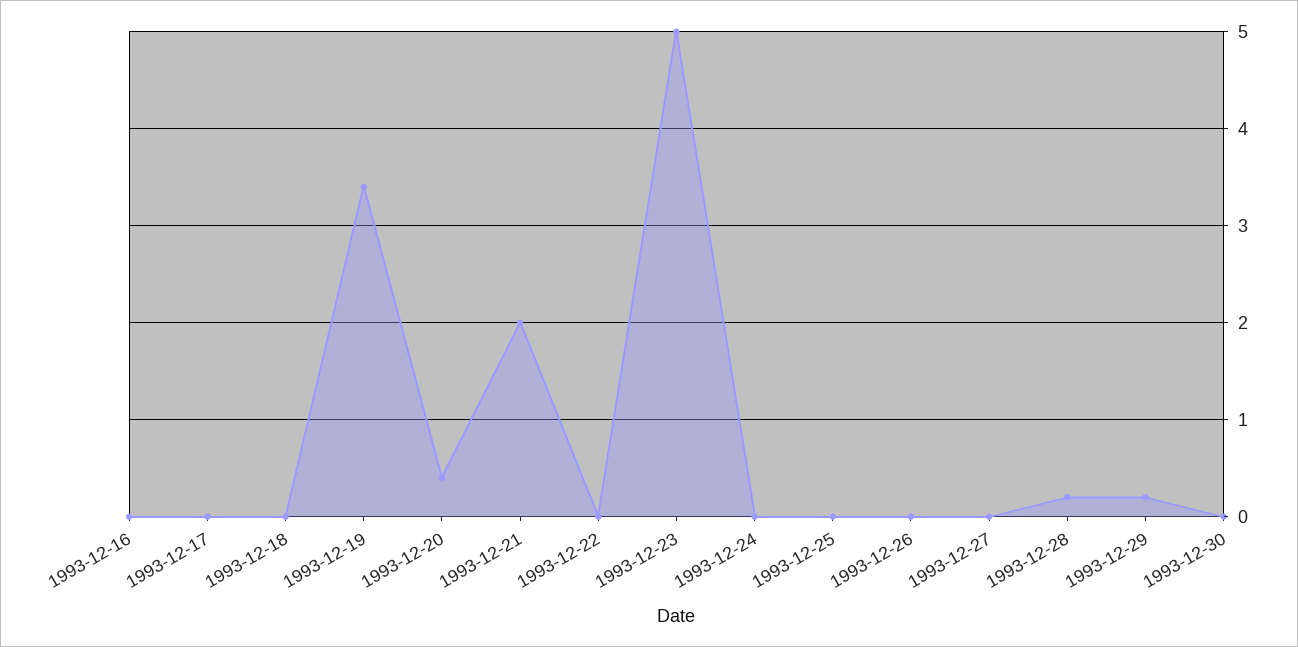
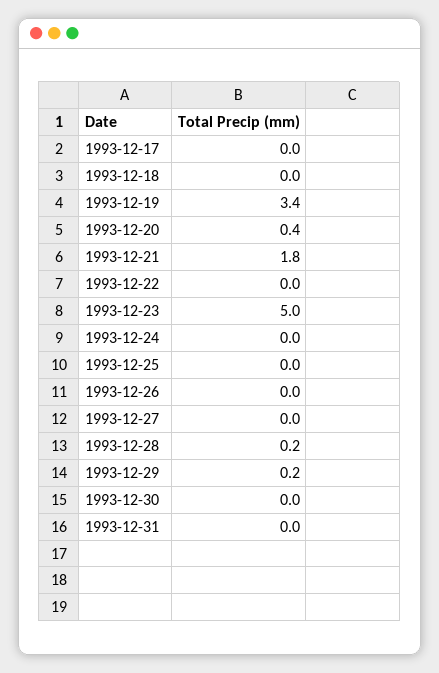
1993-12-16: 0 -> none
1993-12-21: 2 -> 1.8
1993-12-31: none -> 0

